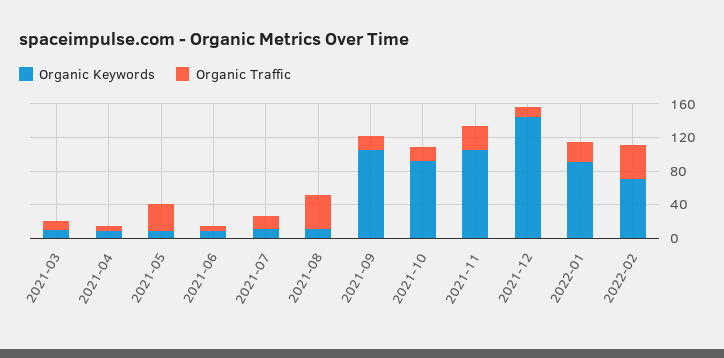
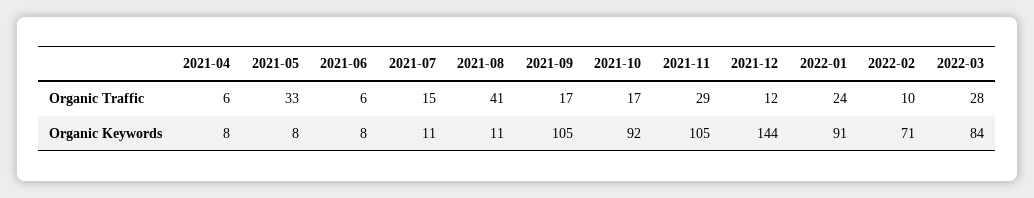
Organic Keywords, 2021-03: 10 -> none
Organic Traffic, 2021-03: 10 -> none
Organic Traffic, 2022-02: 40 -> 10
Organic Traffic, 2022-03: none -> 28
Organic Keywords, 2022-03: none -> 84

